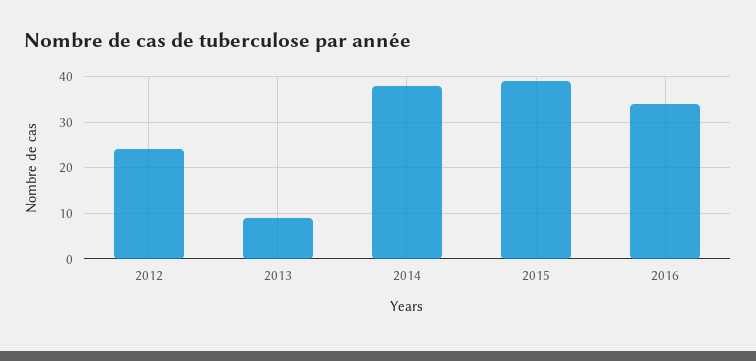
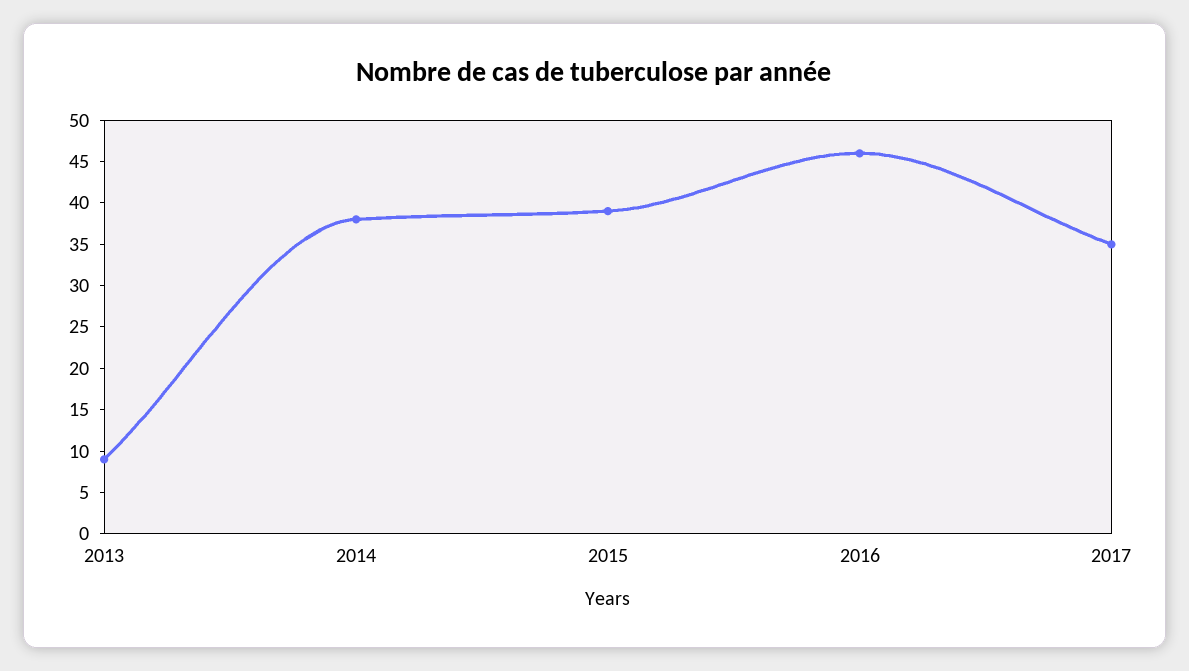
2012: 25 -> none
2016: 35 -> 46
2017: none -> 35

